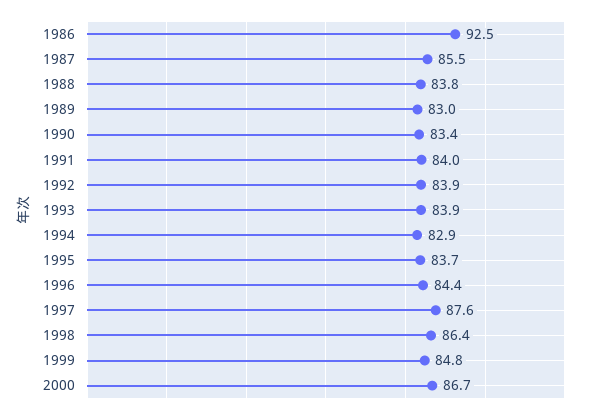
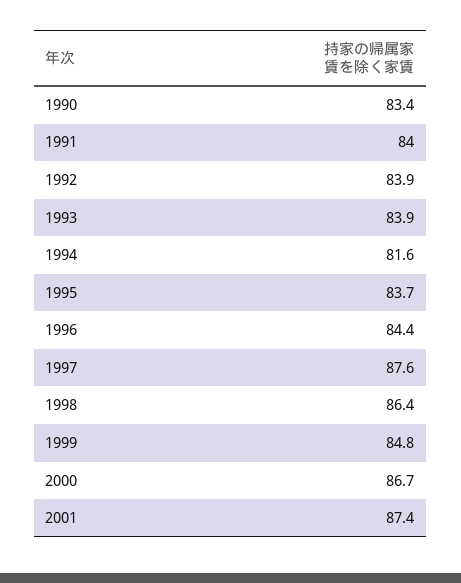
1986: 92.5 -> none
1987: 85.5 -> none
1988: 83.8 -> none
1989: 83 -> none
1994: 82.9 -> 81.6
2001: none -> 87.4

